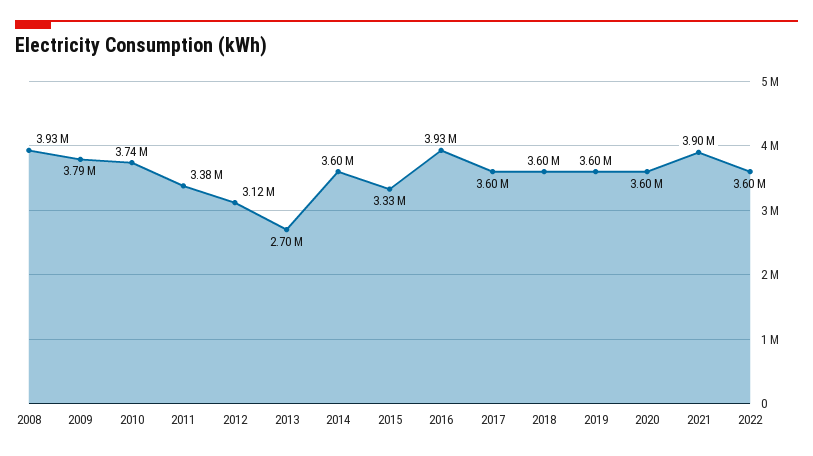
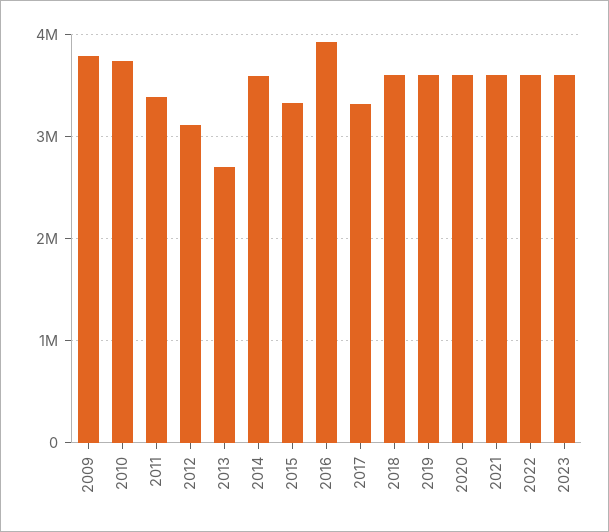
2008: 3930000 -> none
2017: 3600000 -> 3300000
2021: 3900000 -> 3600000
2023: none -> 3600000

